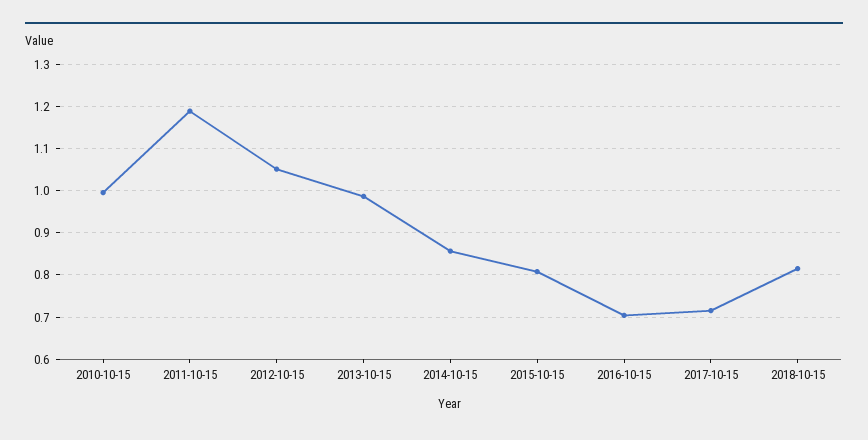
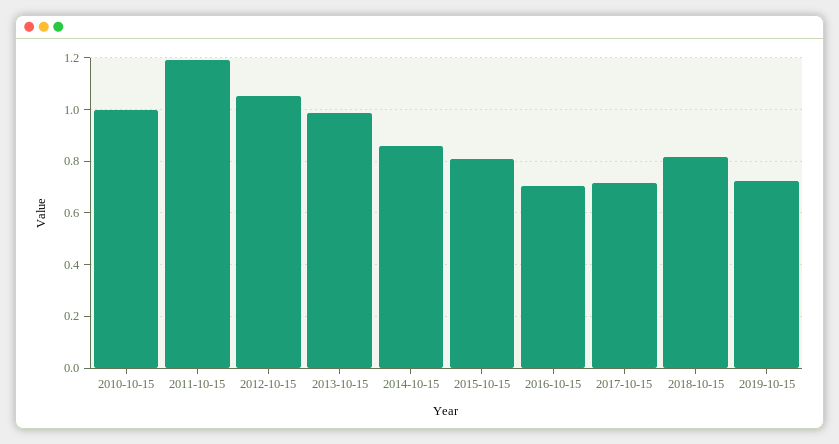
2019-10-15: none -> 0.725

